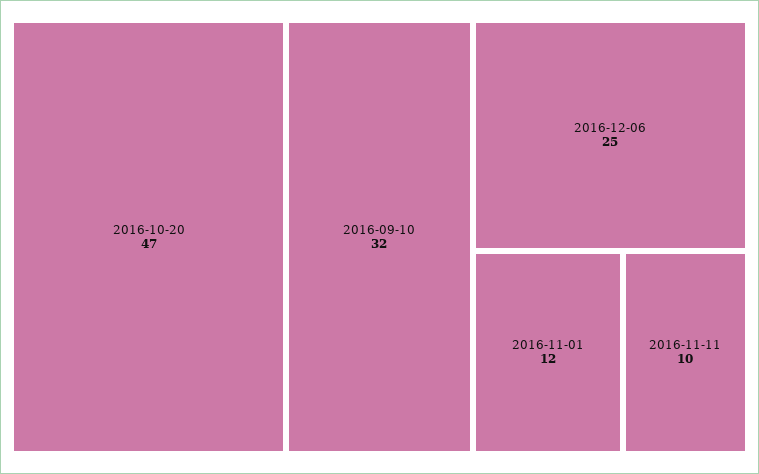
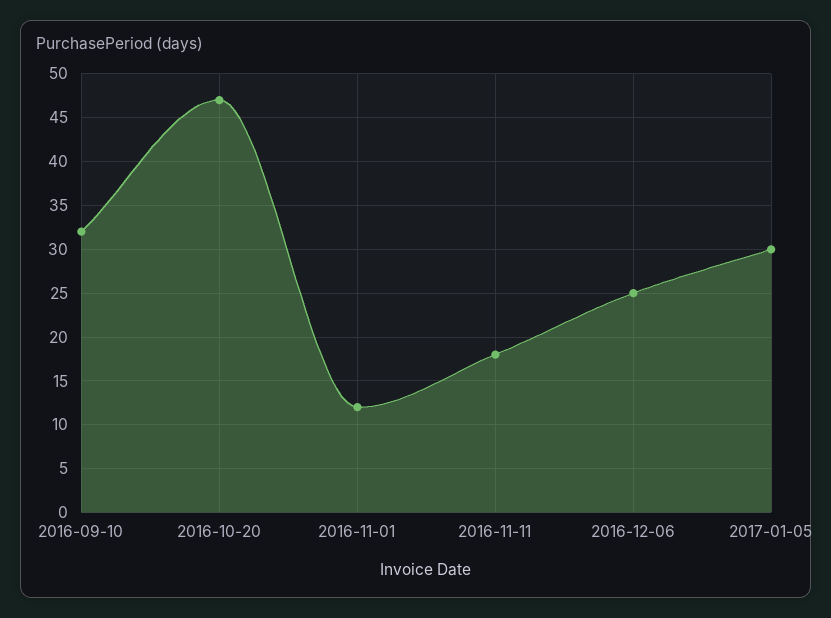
2016-11-11: 10 -> 18
2017-01-05: none -> 30

